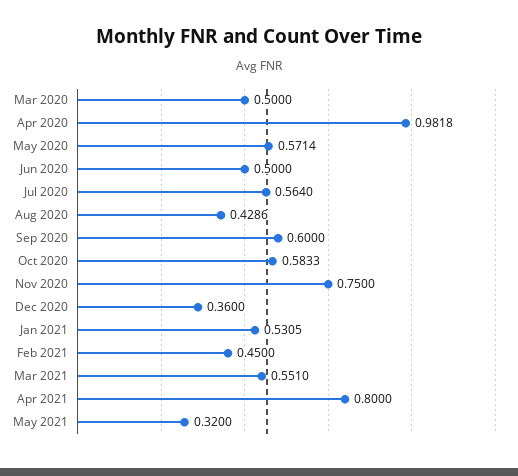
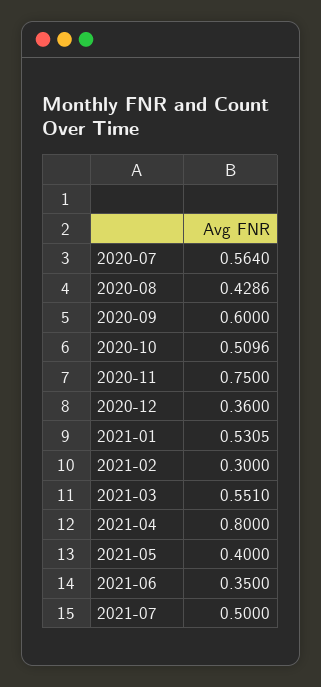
Mar 2020: 0.5 -> none
Apr 2020: 0.9818 -> none
May 2020: 0.5714 -> none
Jun 2020: 0.5 -> none
Oct 2020: 0.5833 -> 0.5096
Feb 2021: 0.45 -> 0.3
May 2021: 0.32 -> 0.4
2021-06: none -> 0.35
2021-07: none -> 0.5

